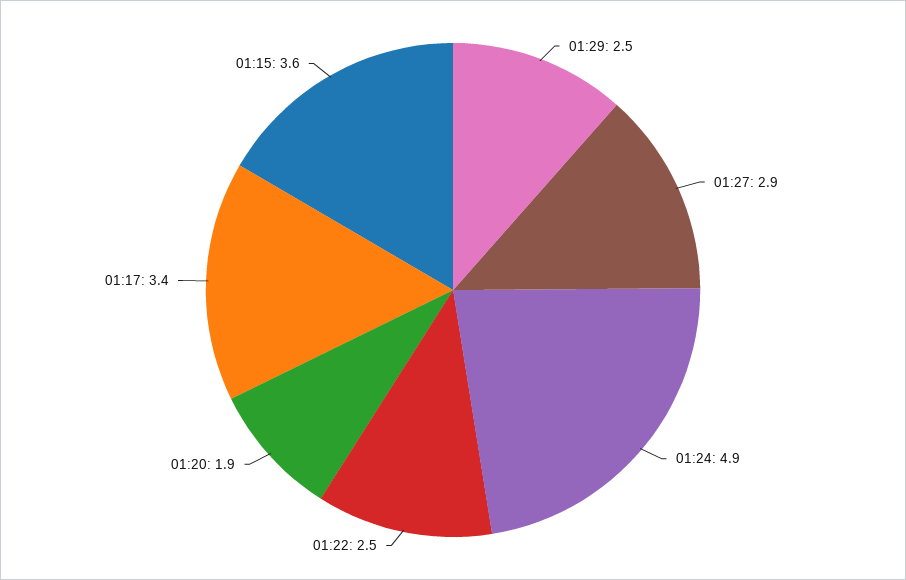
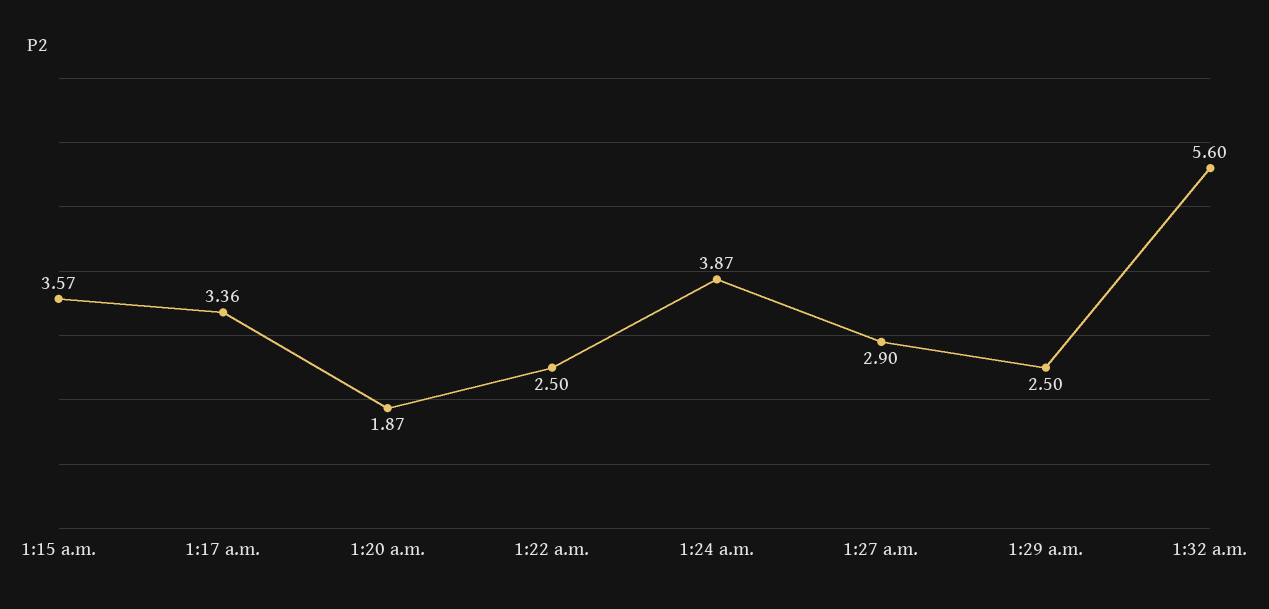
01:24: 4.9 -> 3.87
1:32 a.m.: none -> 5.6

